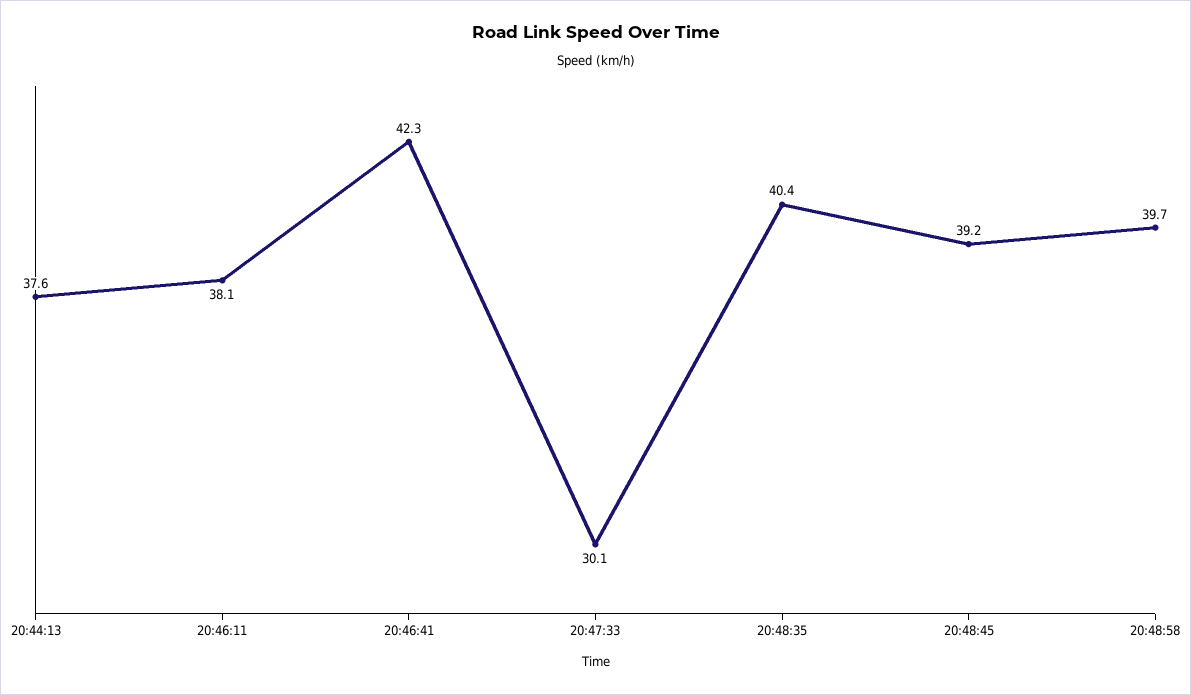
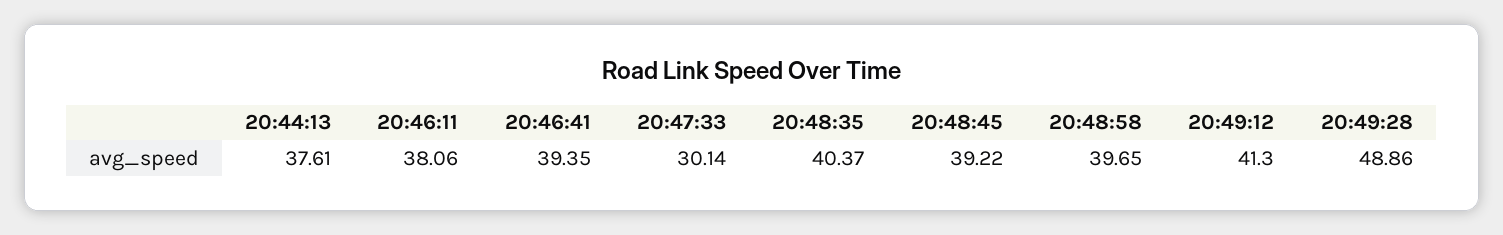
20:46:41: 42.3 -> 39.35
20:49:12: none -> 41.3
20:49:28: none -> 48.86

